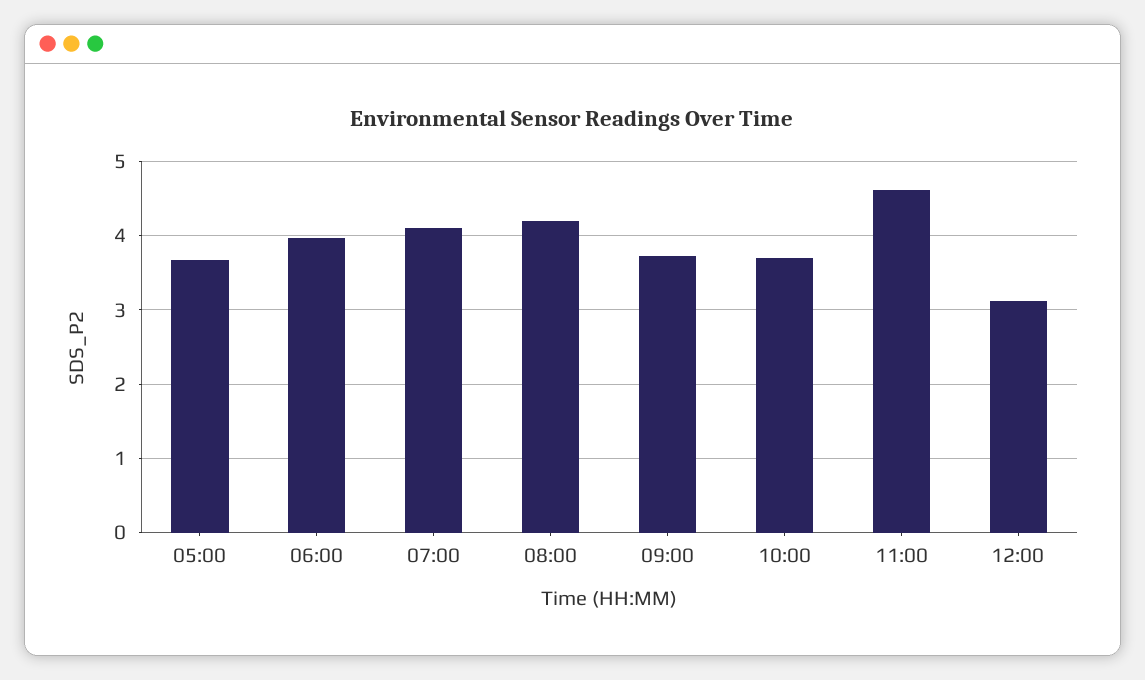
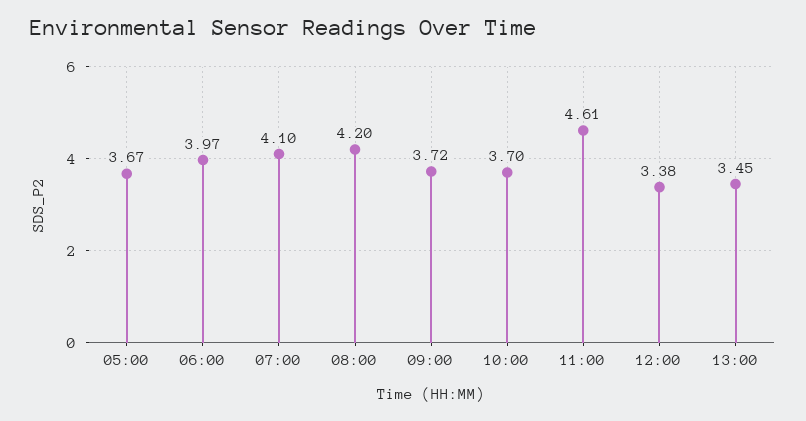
12:00: 3.1 -> 3.38
13:00: none -> 3.45

